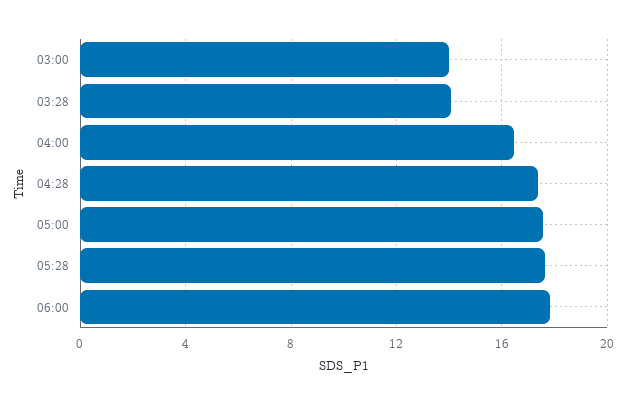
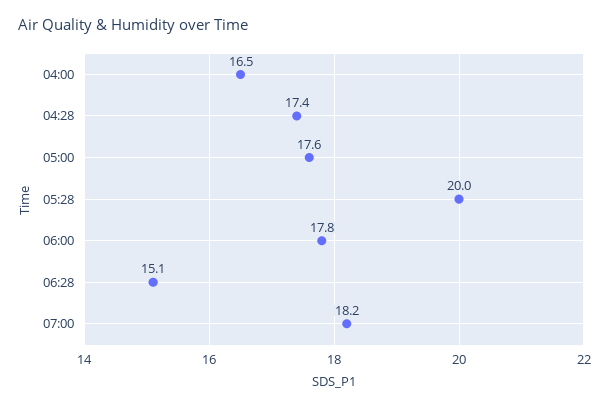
03:00: 14 -> none
03:28: 14 -> none
05:28: 17.5 -> 20
06:28: none -> 15.1
07:00: none -> 18.2

